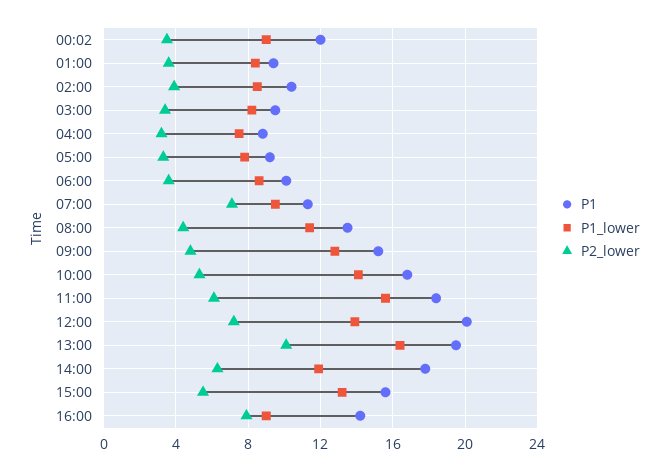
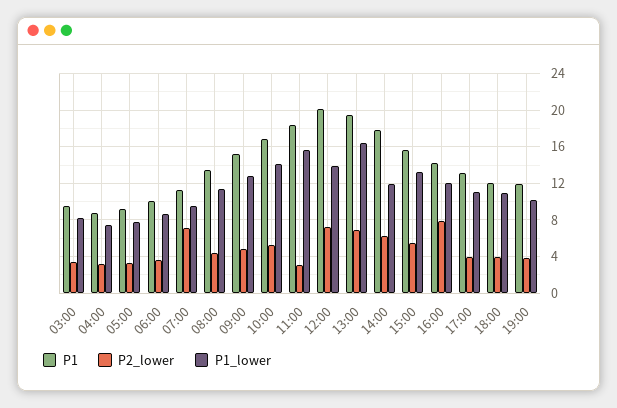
P1, 00:02: 12 -> none
P1_lower, 00:02: 9 -> none
P2_lower, 00:02: 3.5 -> none
P1, 01:00: 9.5 -> none
P1_lower, 01:00: 8.5 -> none
P2_lower, 01:00: 3.5 -> none
P1, 02:00: 10.5 -> none
P1_lower, 02:00: 8.5 -> none
P2_lower, 02:00: 4 -> none
P2_lower, 11:00: 6 -> 3
P2_lower, 13:00: 10 -> 7
P1_lower, 16:00: 9 -> 12
P1, 17:00: none -> 13
P2_lower, 17:00: none -> 4
P1_lower, 17:00: none -> 11
P1, 18:00: none -> 12
P2_lower, 18:00: none -> 4
P1_lower, 18:00: none -> 11
P1, 19:00: none -> 12
P2_lower, 19:00: none -> 4
P1_lower, 19:00: none -> 10

